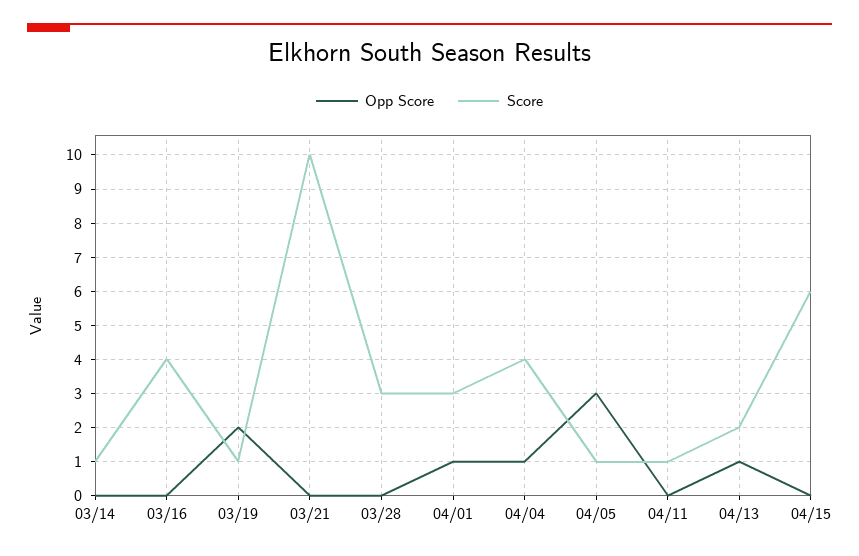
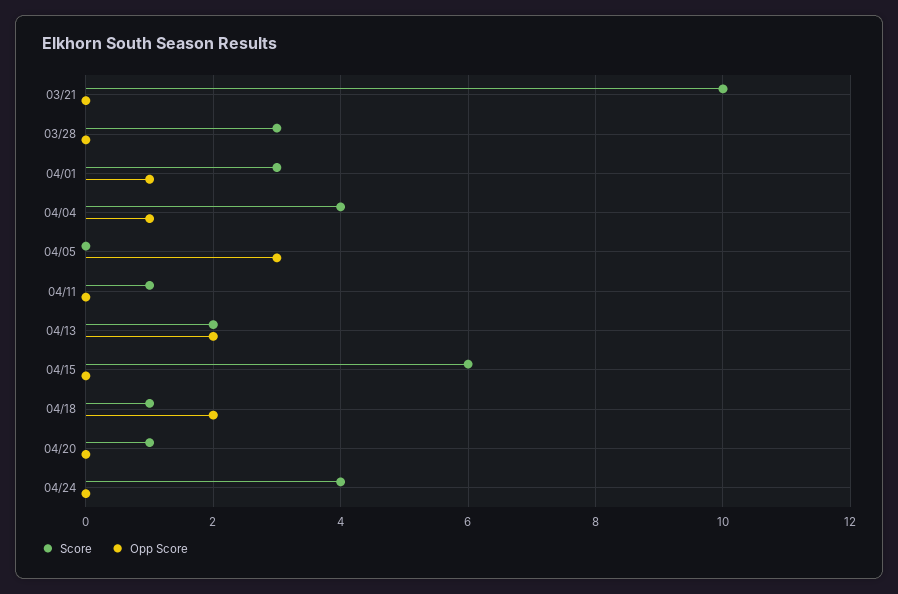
Opp Score, 03/14: 0 -> none
Score, 03/14: 1 -> none
Opp Score, 03/16: 0 -> none
Score, 03/16: 4 -> none
Opp Score, 03/19: 2 -> none
Score, 03/19: 1 -> none
Score, 04/05: 1 -> 0
Opp Score, 04/13: 1 -> 2
Score, 04/18: none -> 1
Opp Score, 04/18: none -> 2
Score, 04/20: none -> 1
Opp Score, 04/20: none -> 0
Score, 04/24: none -> 4
Opp Score, 04/24: none -> 0

